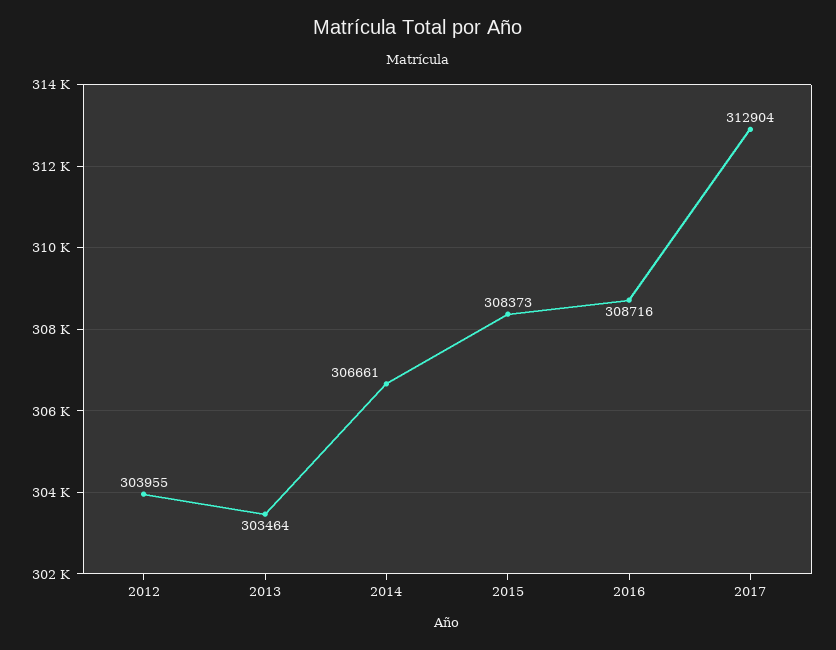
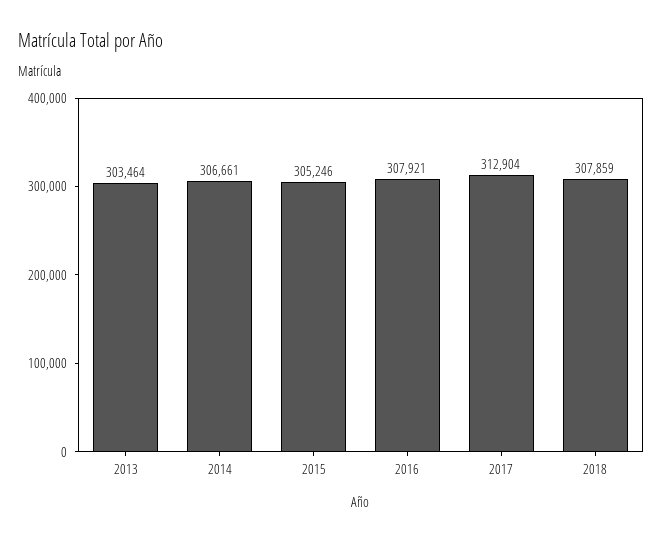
2012: 303955 -> none
2015: 308373 -> 305246
2016: 308716 -> 307921
2018: none -> 307859

